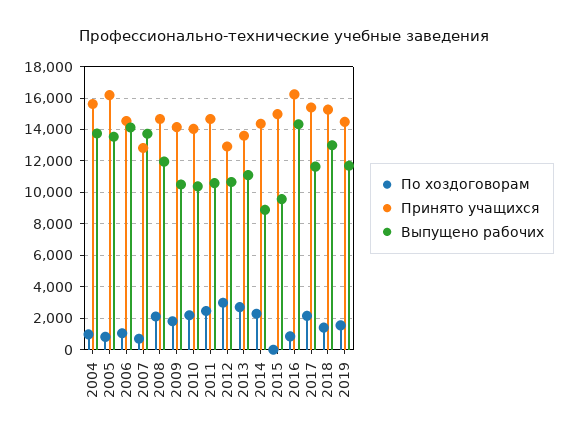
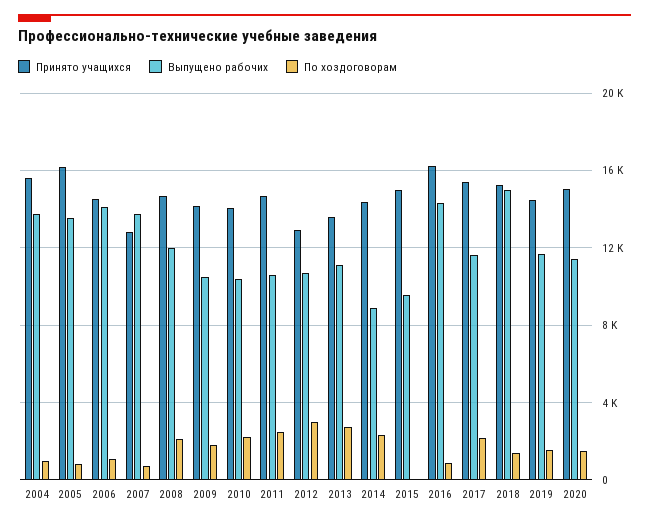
Выпущено рабочих, 2018: 13000 -> 15000
Принято учащихся, 2020: none -> 15000
Выпущено рабочих, 2020: none -> 11500
По хоздоговорам, 2020: none -> 1500

